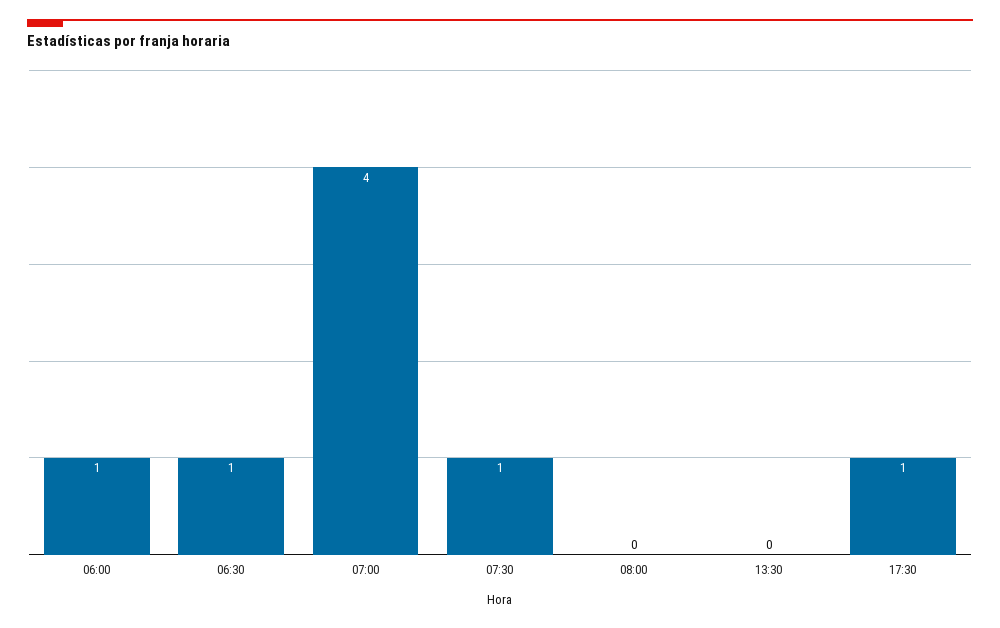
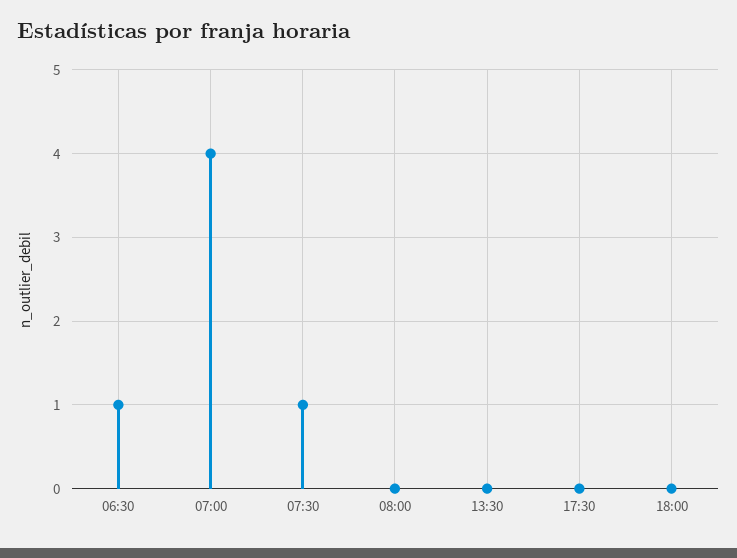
06:00: 1 -> none
17:30: 1 -> 0
18:00: none -> 0

